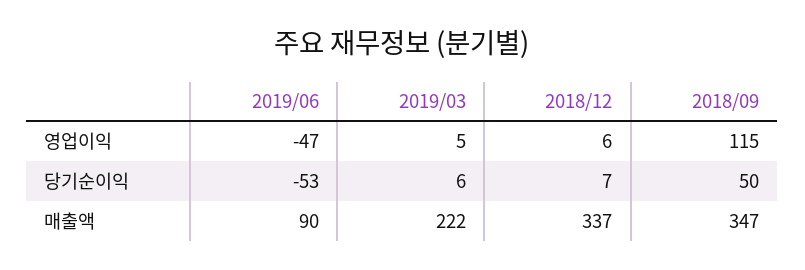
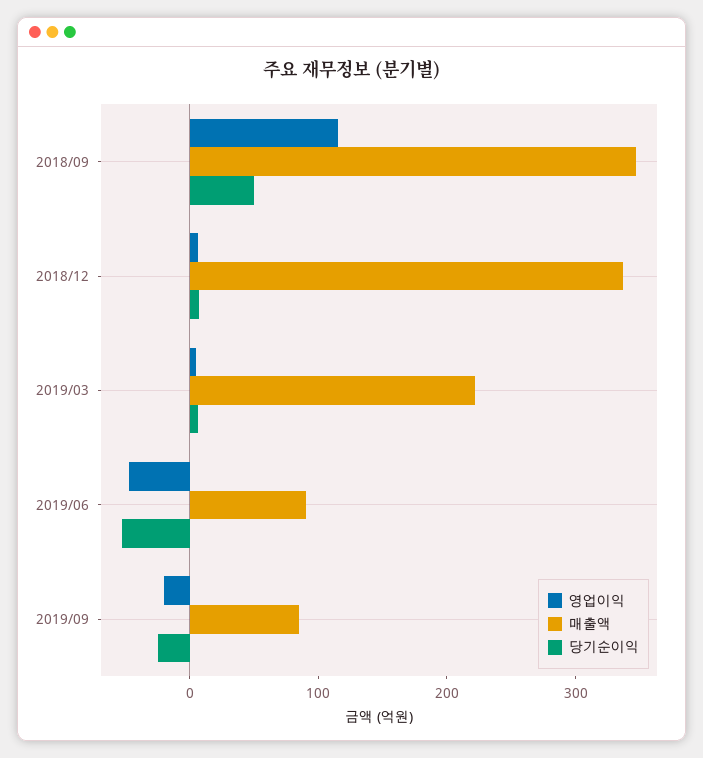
영업이익, 2019/09: none -> -20
매출액, 2019/09: none -> 80
당기순이익, 2019/09: none -> -20

